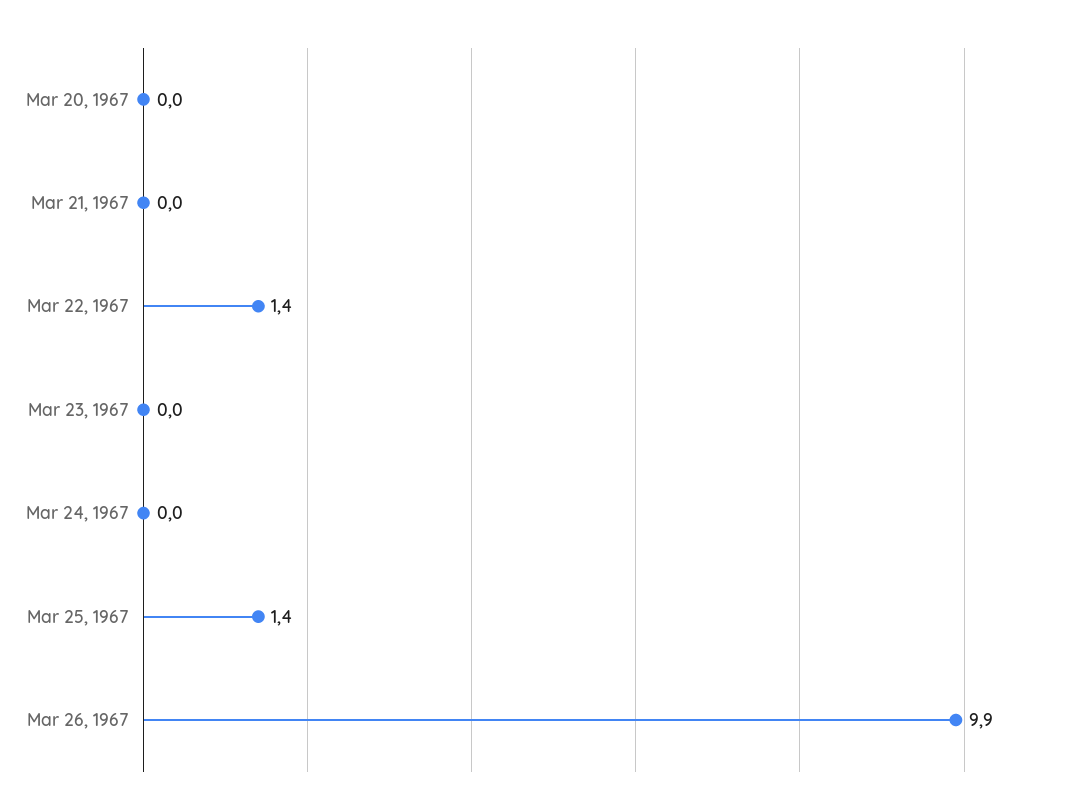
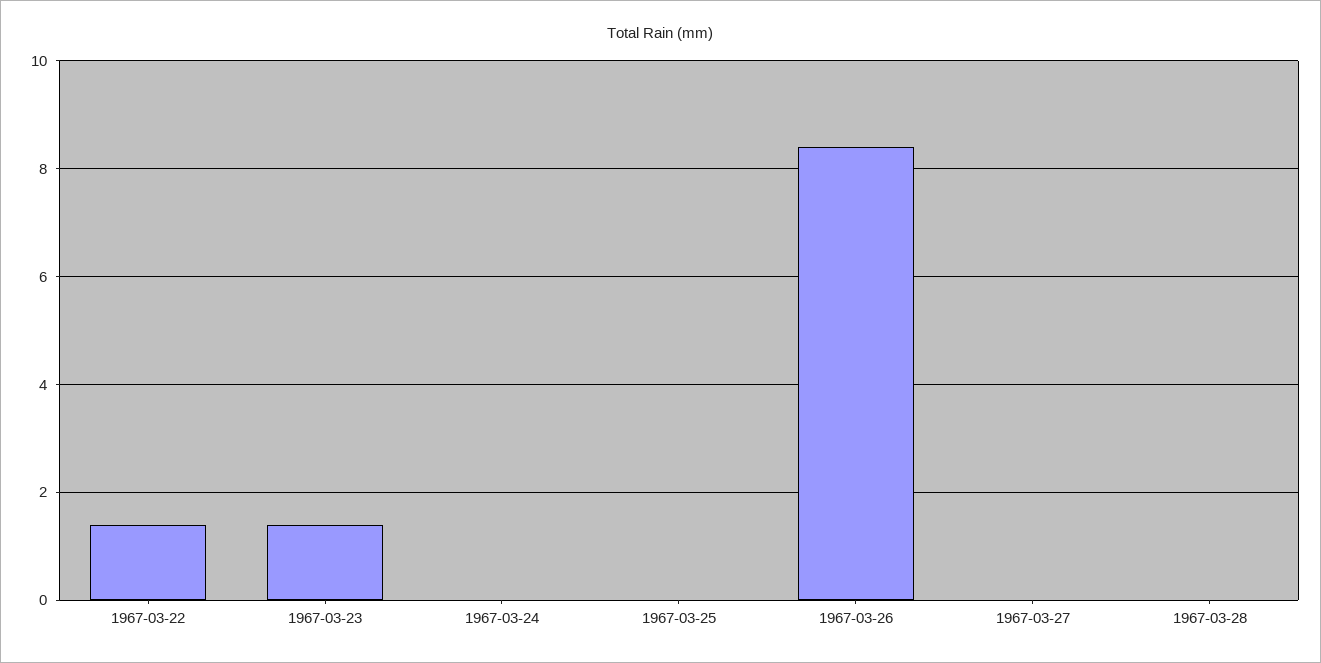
Mar 20, 1967: 0 -> none
Mar 21, 1967: 0 -> none
Mar 23, 1967: 0 -> 1.5
Mar 25, 1967: 1.4 -> 0
Mar 26, 1967: 9.9 -> 8.5
1967-03-27: none -> 0
1967-03-28: none -> 0

